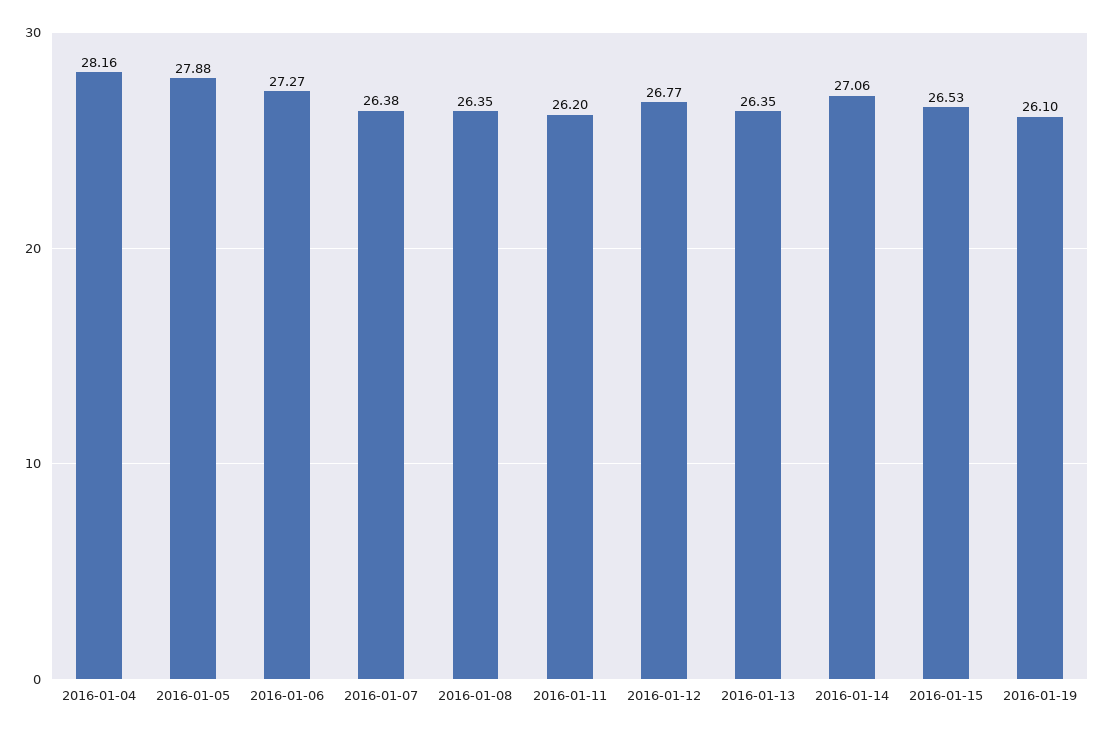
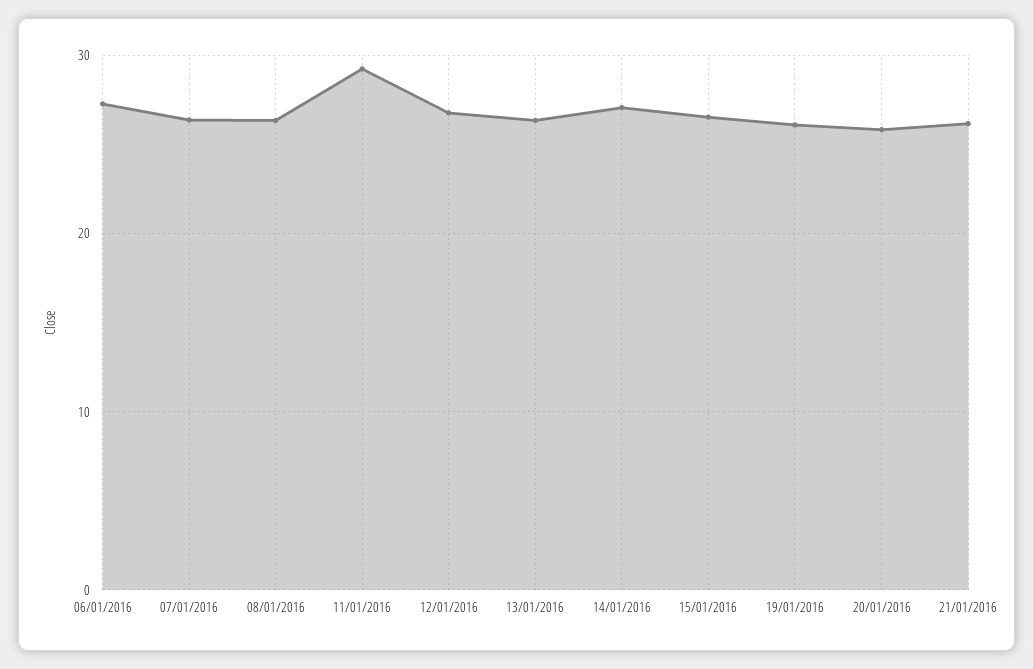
2016-01-04: 28.16 -> none
2016-01-05: 27.88 -> none
2016-01-11: 26.2 -> 29
20/01/2016: none -> 26
21/01/2016: none -> 26

